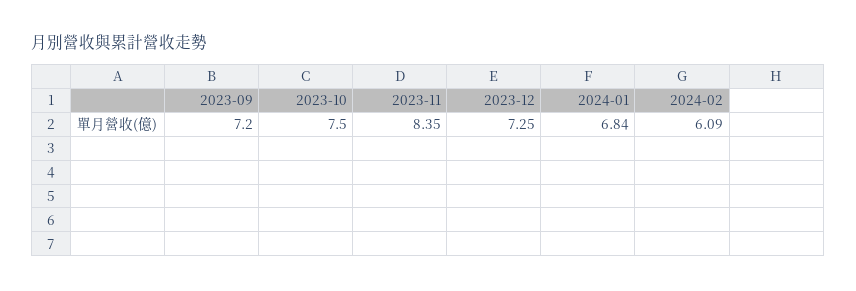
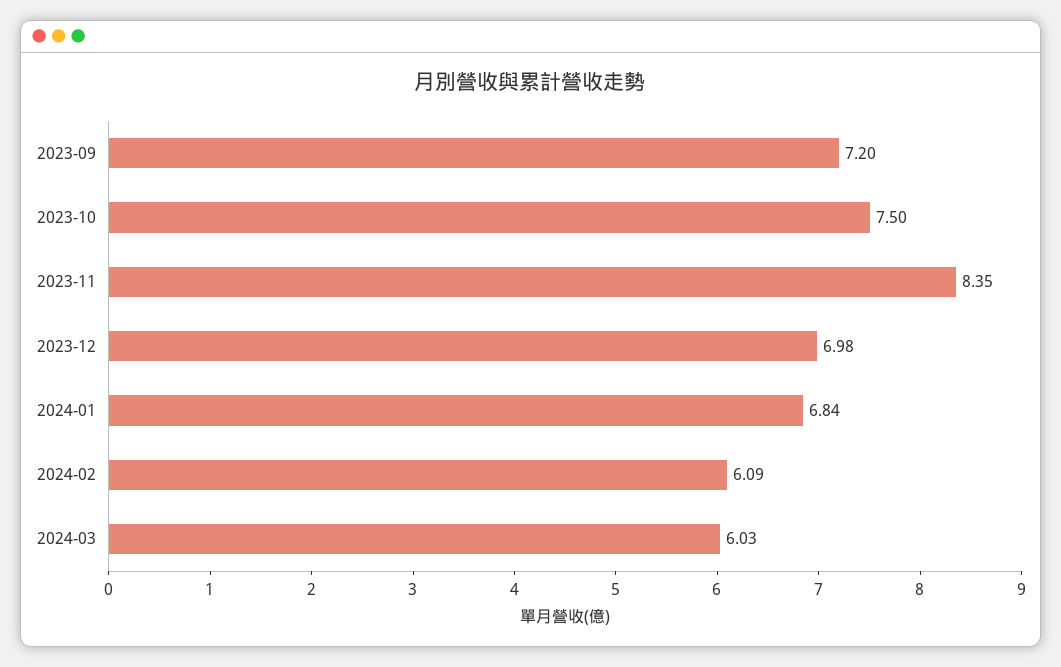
2023-12: 7.25 -> 6.98
2024-03: none -> 6.03

